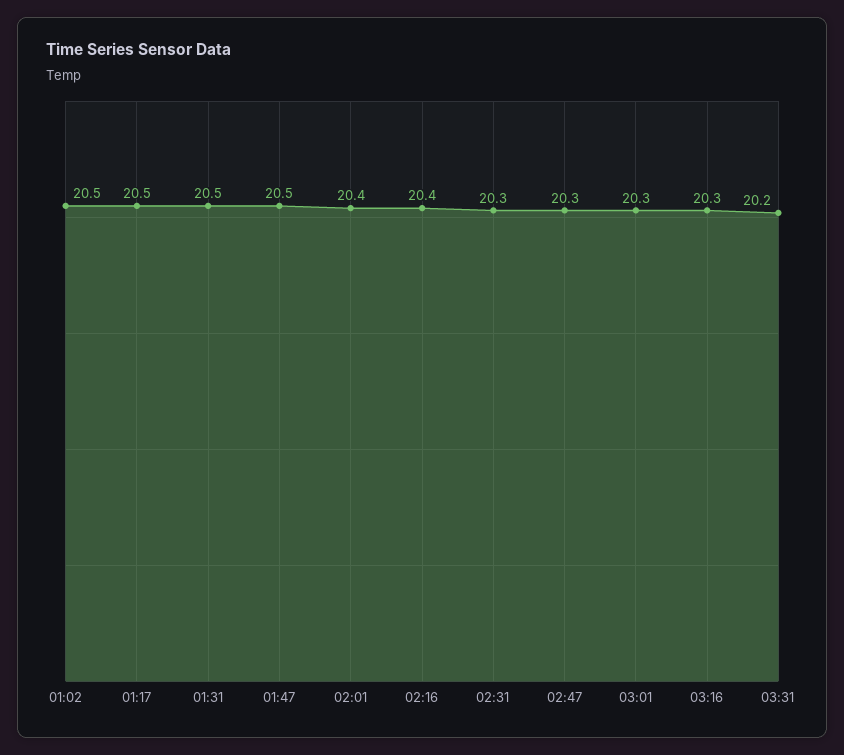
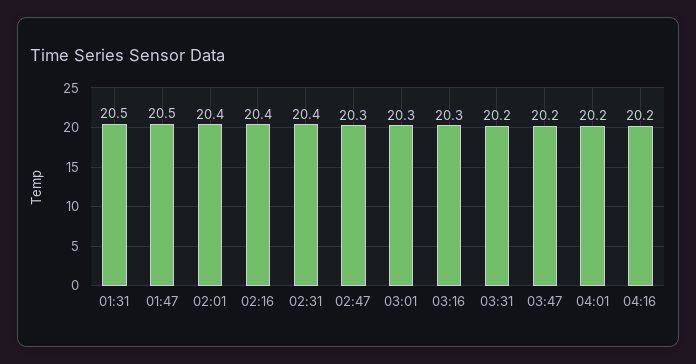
01:02: 20.5 -> none
01:17: 20.5 -> none
02:31: 20.3 -> 20.4
03:47: none -> 20.2
04:01: none -> 20.2
04:16: none -> 20.2

